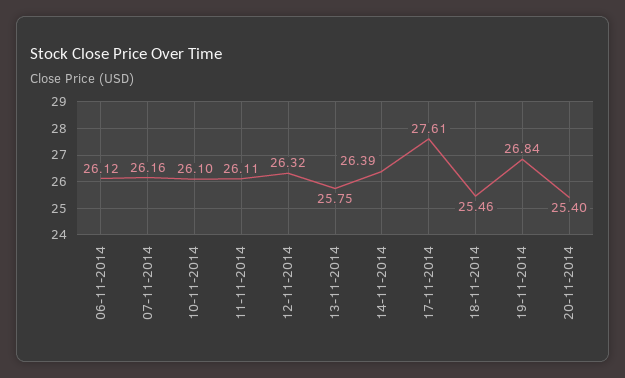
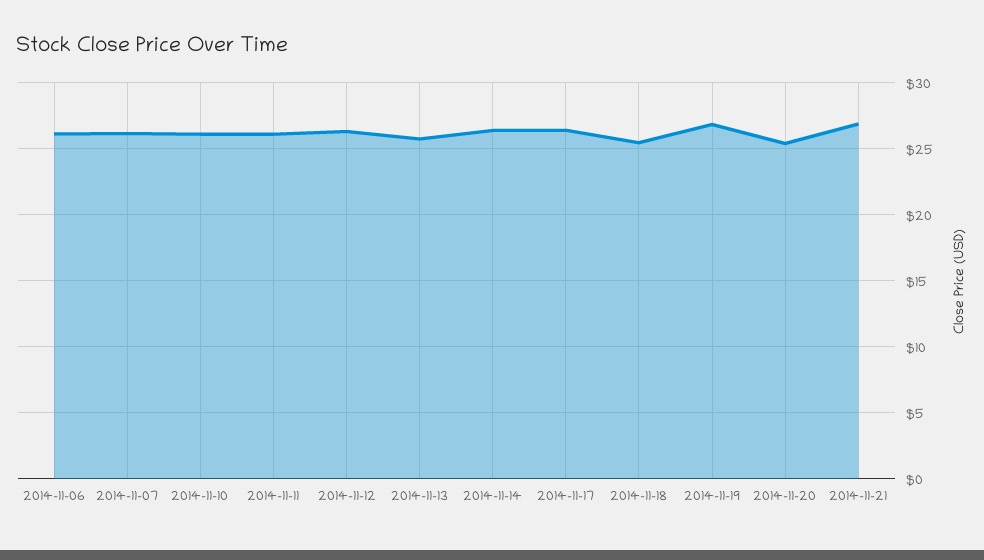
17-11-2014: 27.61 -> 26.5
2014-11-21: none -> 27

